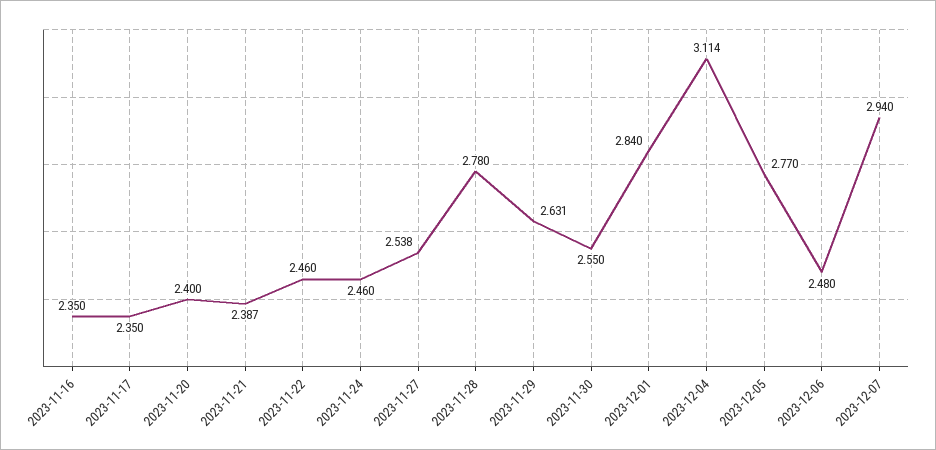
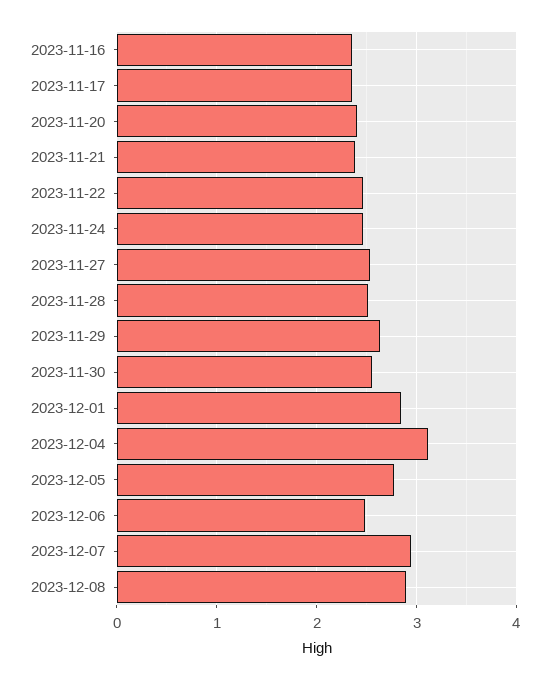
2023-11-28: 2.78 -> 2.5
2023-12-08: none -> 2.9

